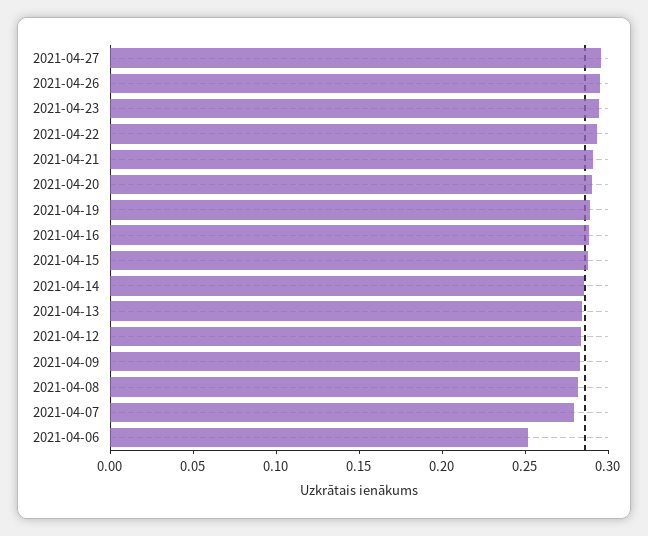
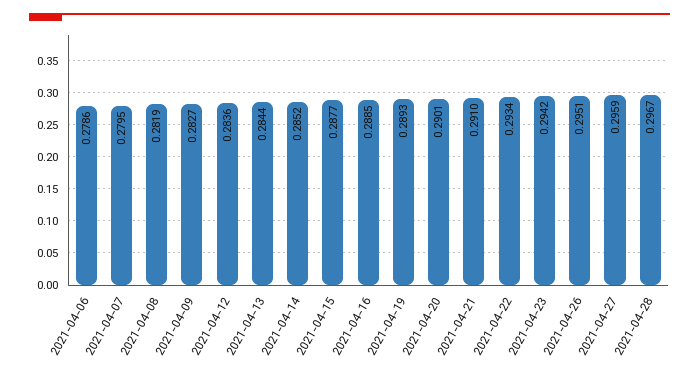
2021-04-06: 0.25 -> 0.2786
2021-04-28: none -> 0.2967

